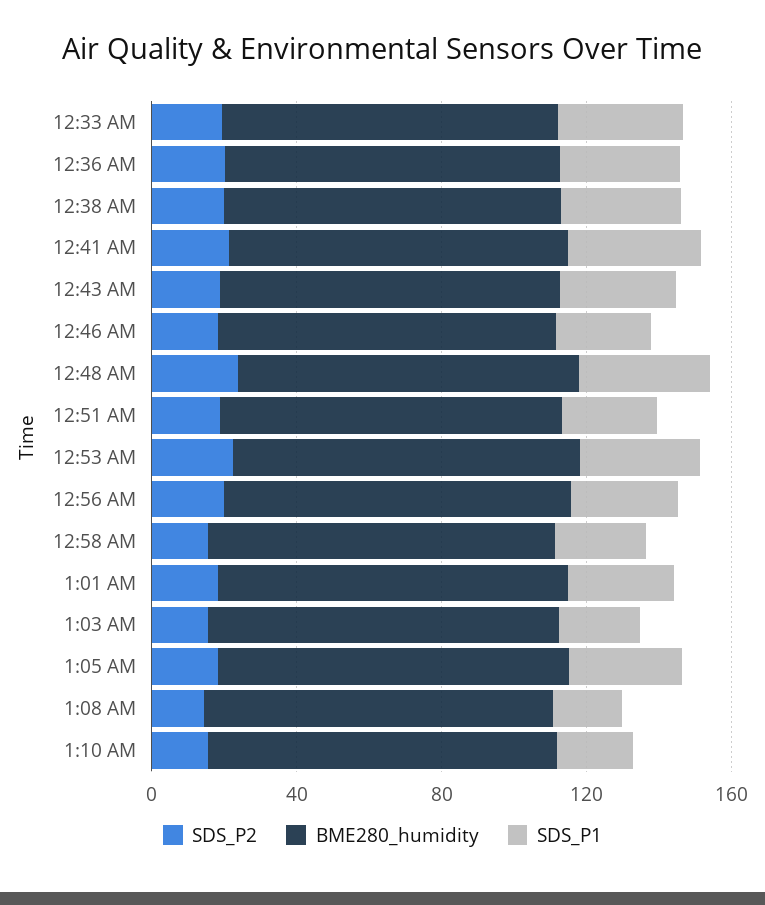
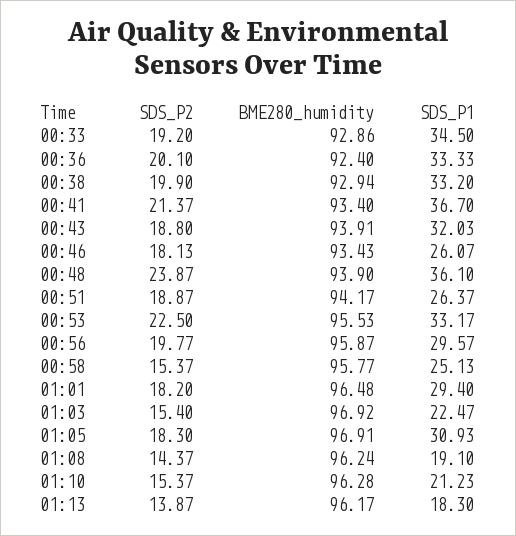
SDS_P2, 01:13: none -> 13.87
BME280_humidity, 01:13: none -> 96.17
SDS_P1, 01:13: none -> 18.3

